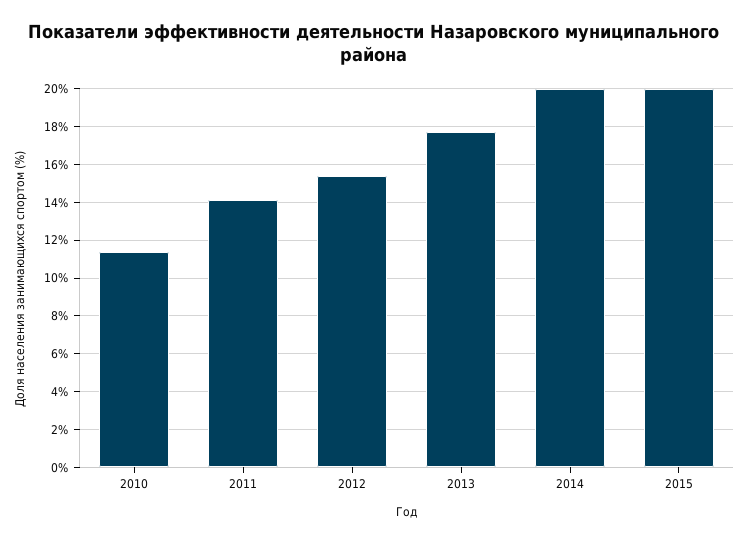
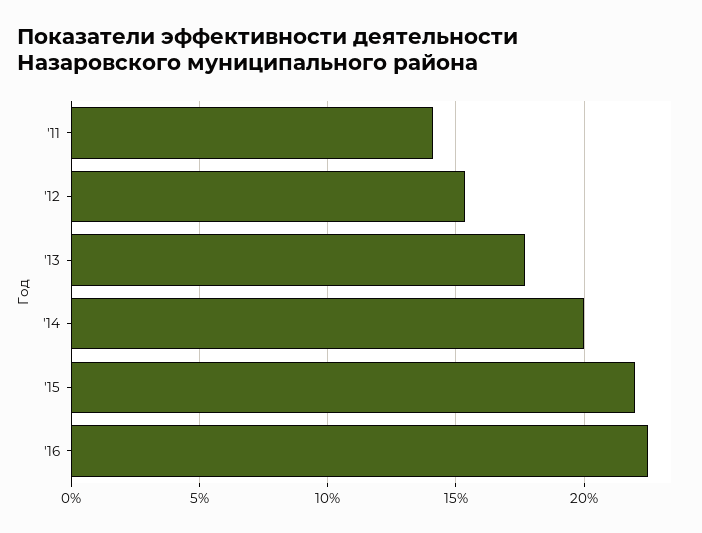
2010: 11.5 -> none
2015: 20 -> 22
'16: none -> 22.5

